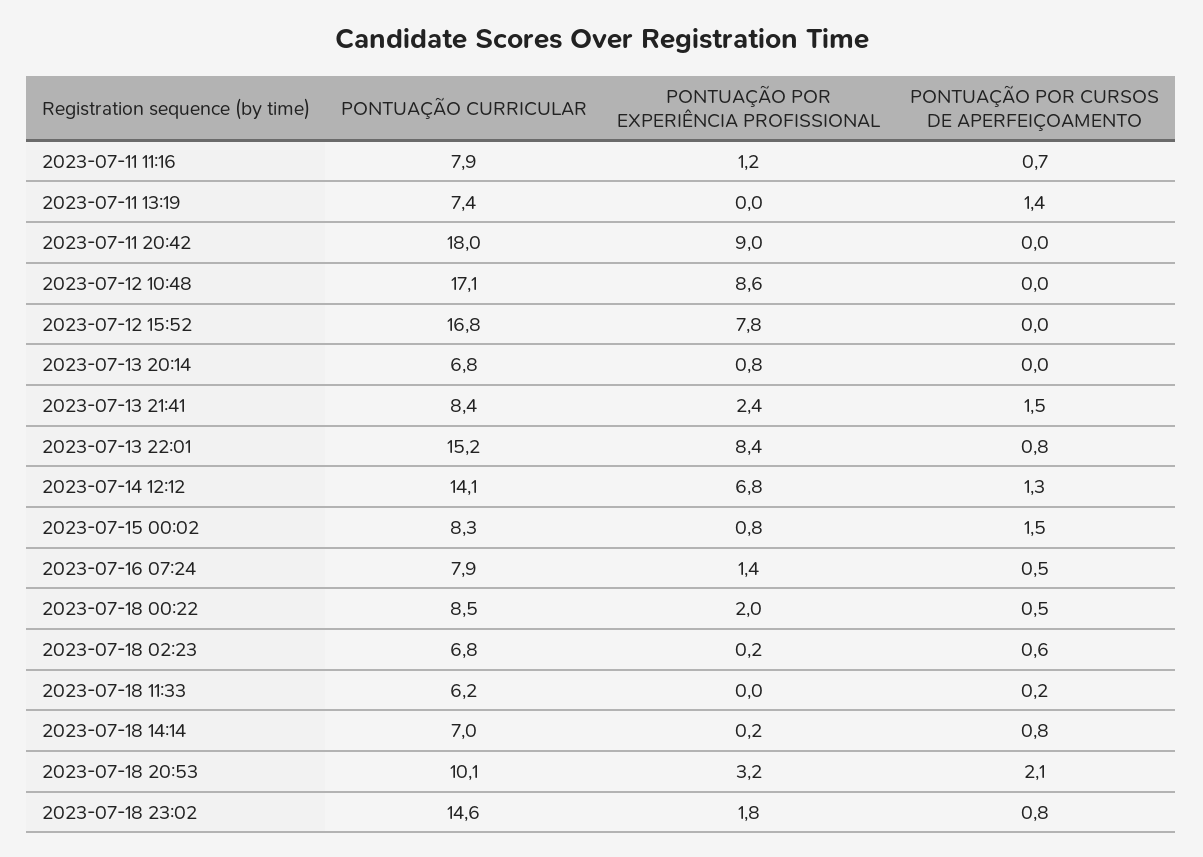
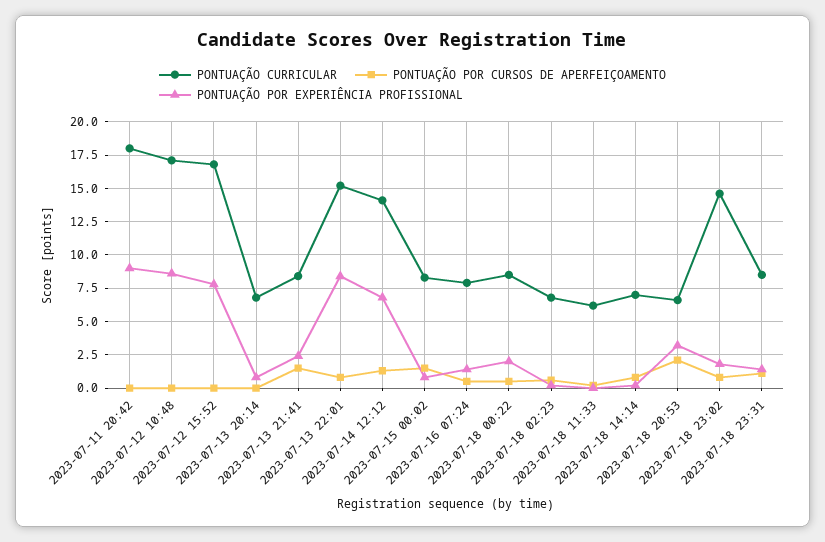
PONTUAÇÃO CURRICULAR, 2023-07-11 11:16: 7.9 -> none
PONTUAÇÃO POR EXPERIÊNCIA PROFISSIONAL, 2023-07-11 11:16: 1.2 -> none
PONTUAÇÃO POR CURSOS DE APERFEIÇOAMENTO, 2023-07-11 11:16: 0.7 -> none
PONTUAÇÃO CURRICULAR, 2023-07-11 13:19: 7.4 -> none
PONTUAÇÃO POR EXPERIÊNCIA PROFISSIONAL, 2023-07-11 13:19: 0 -> none
PONTUAÇÃO POR CURSOS DE APERFEIÇOAMENTO, 2023-07-11 13:19: 1.4 -> none
PONTUAÇÃO CURRICULAR, 2023-07-18 20:53: 10.1 -> 6.5
PONTUAÇÃO CURRICULAR, 2023-07-18 23:31: none -> 8.5
PONTUAÇÃO POR CURSOS DE APERFEIÇOAMENTO, 2023-07-18 23:31: none -> 1
PONTUAÇÃO POR EXPERIÊNCIA PROFISSIONAL, 2023-07-18 23:31: none -> 1.5

